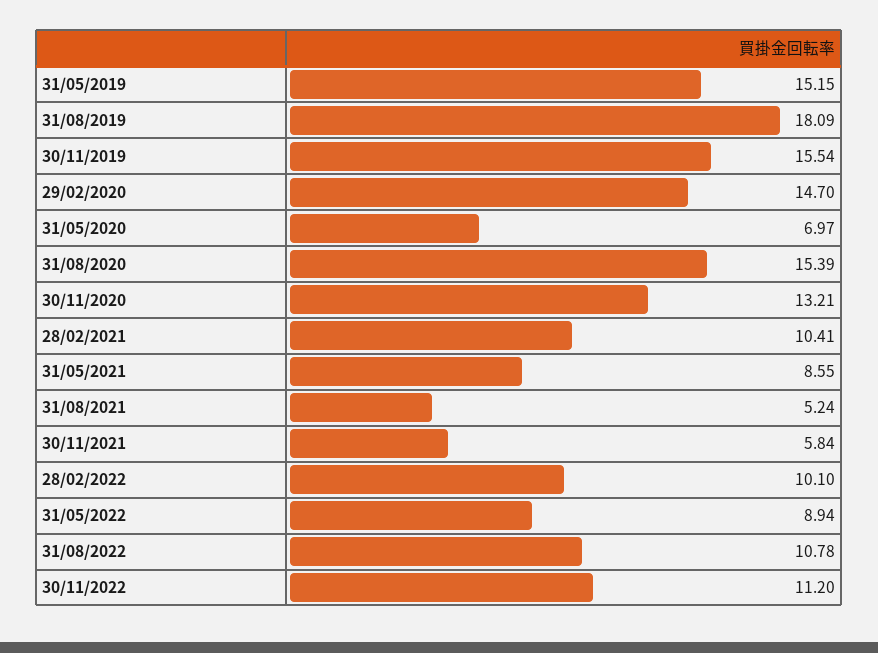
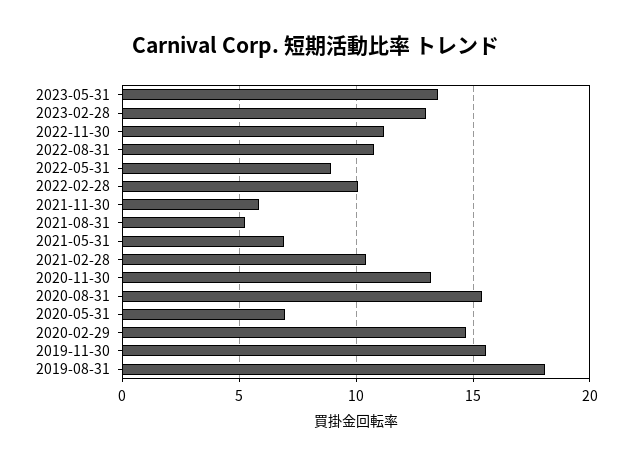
31/05/2019: 15.15 -> none
31/05/2021: 8.55 -> 7
2023-05-31: none -> 13.5
2023-02-28: none -> 13

